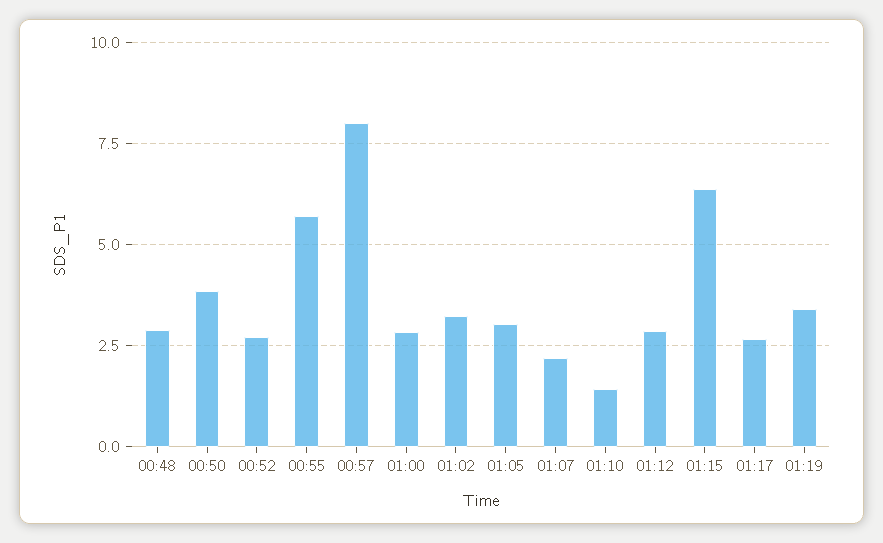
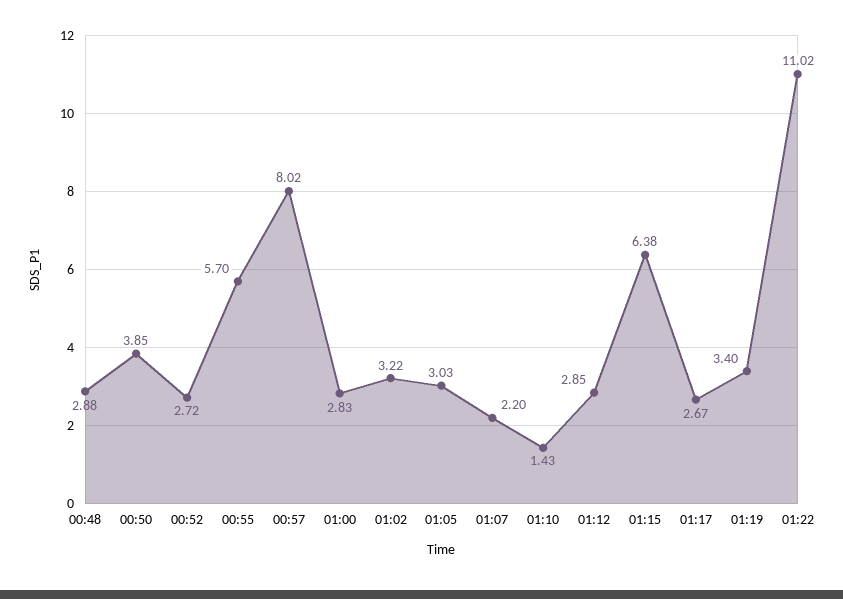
01:22: none -> 11.02

